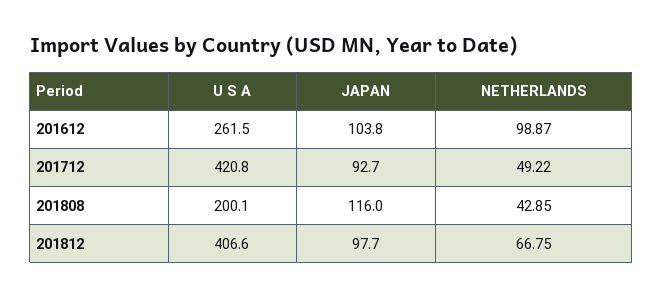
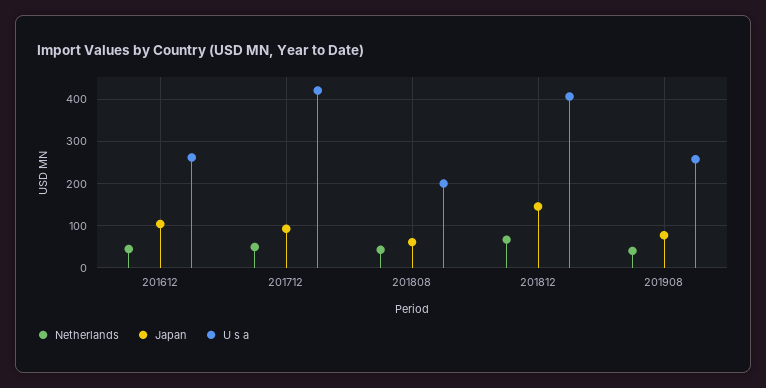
NETHERLANDS, 201612: 98.87 -> 40
JAPAN, 201808: 116 -> 60
JAPAN, 201812: 97.7 -> 140
NETHERLANDS, 201908: none -> 40
JAPAN, 201908: none -> 80
U S A, 201908: none -> 260

